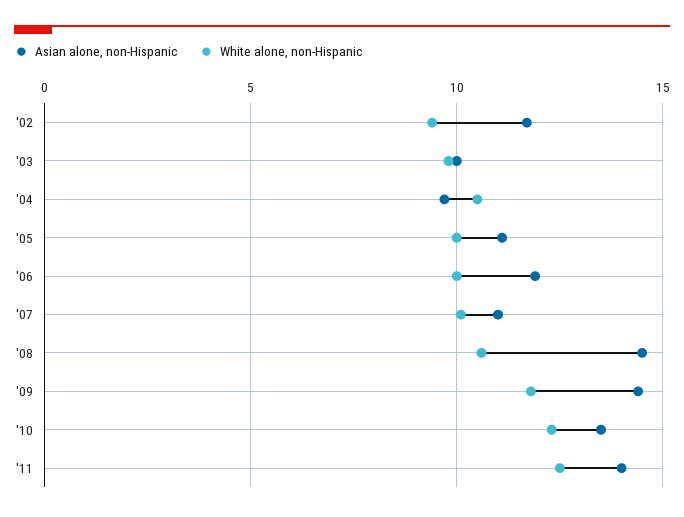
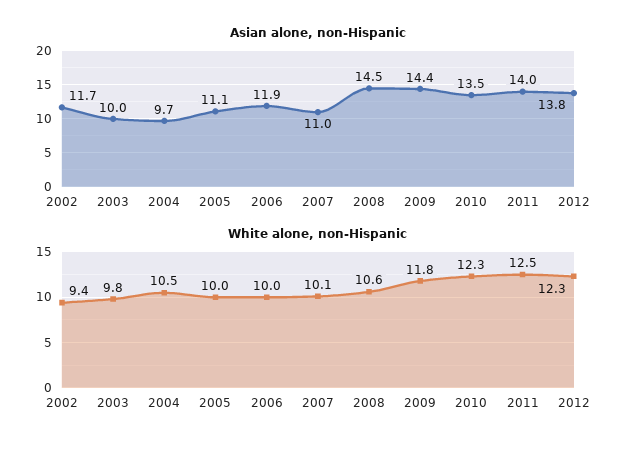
Asian alone, non-Hispanic, 2012: none -> 13.8
White alone, non-Hispanic, 2012: none -> 12.3

